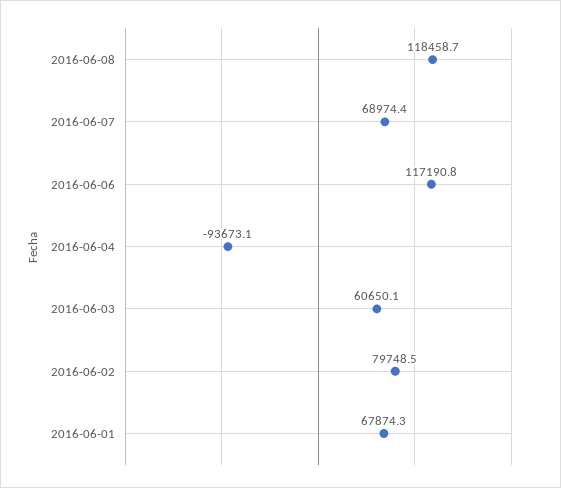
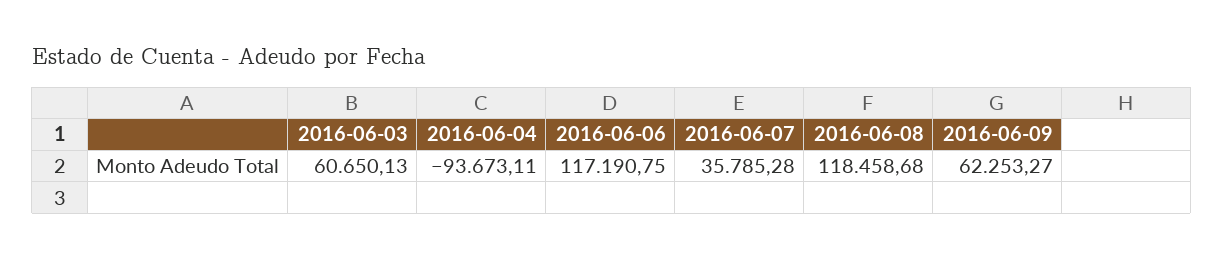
2016-06-07: 68974.4 -> 35785.28
2016-06-02: 79748.5 -> none
2016-06-01: 67874.3 -> none
2016-06-09: none -> 62253.27

